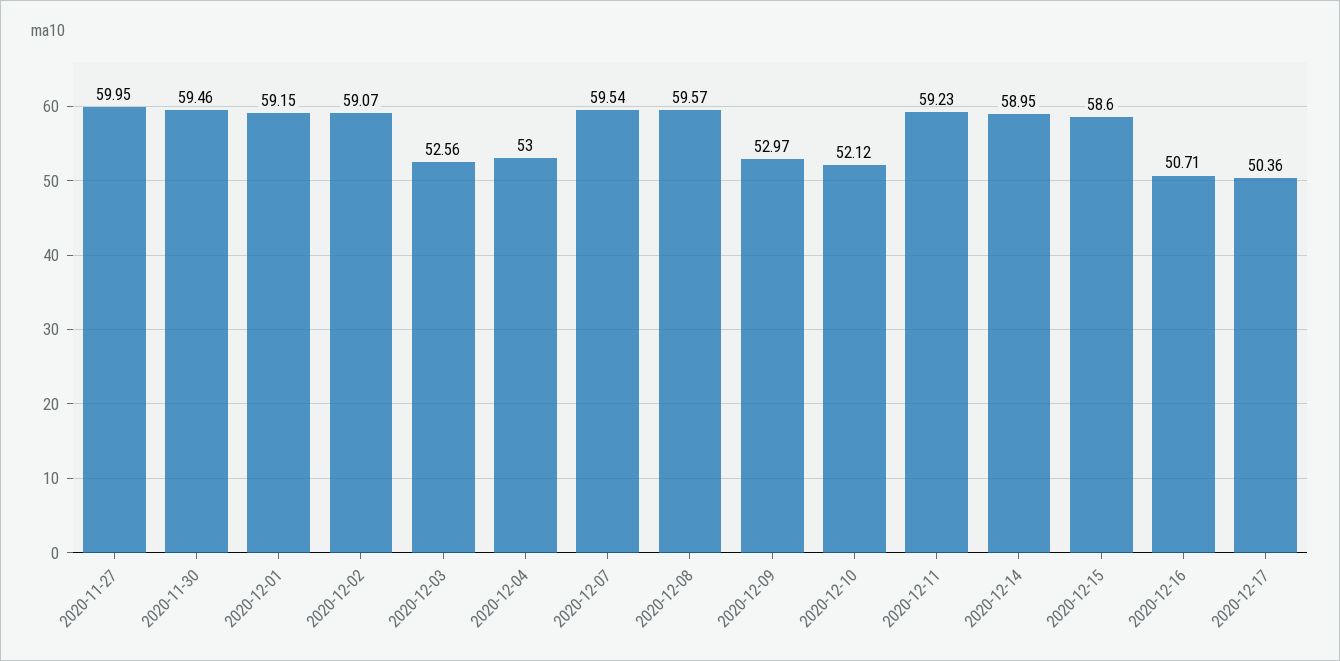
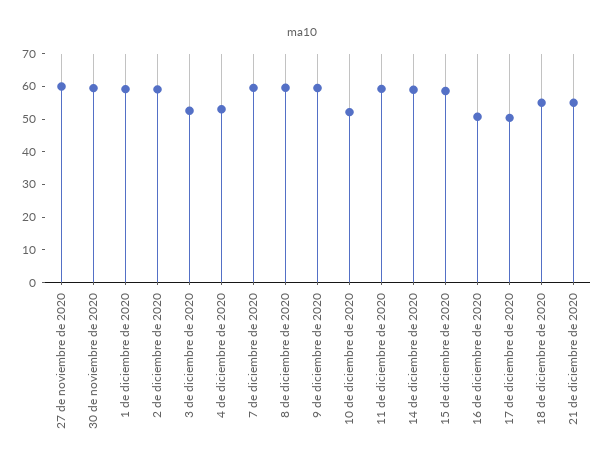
2020-12-09: 52.97 -> 60
18 de diciembre de 2020: none -> 55
21 de diciembre de 2020: none -> 55

